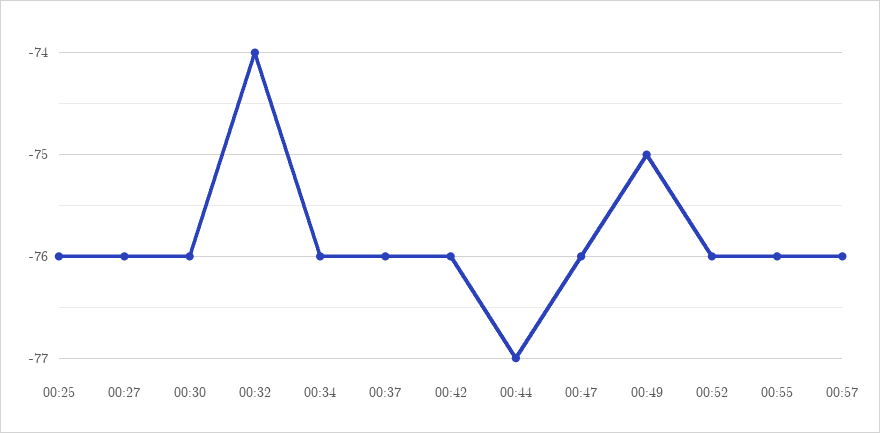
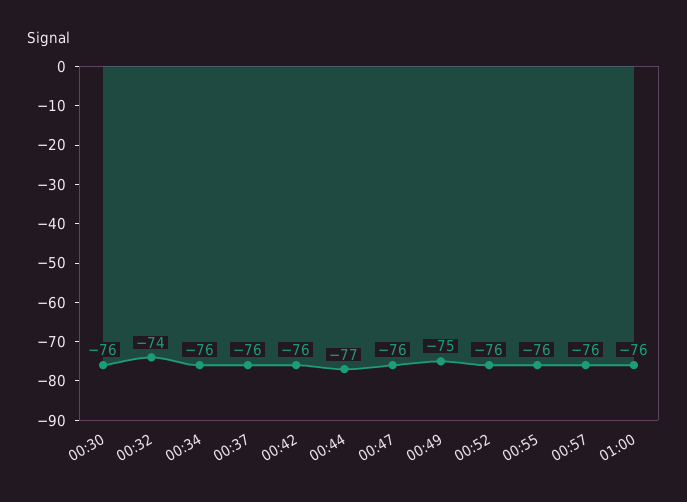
00:25: -76 -> none
00:27: -76 -> none
01:00: none -> -76

